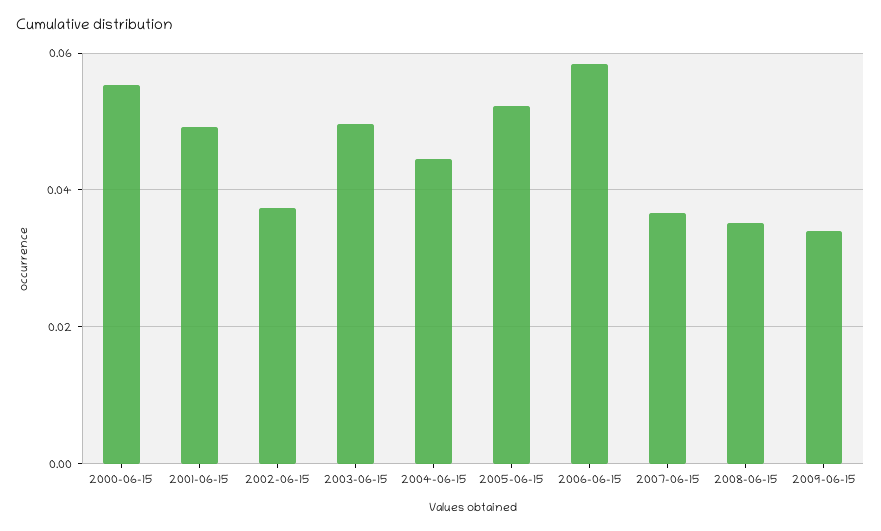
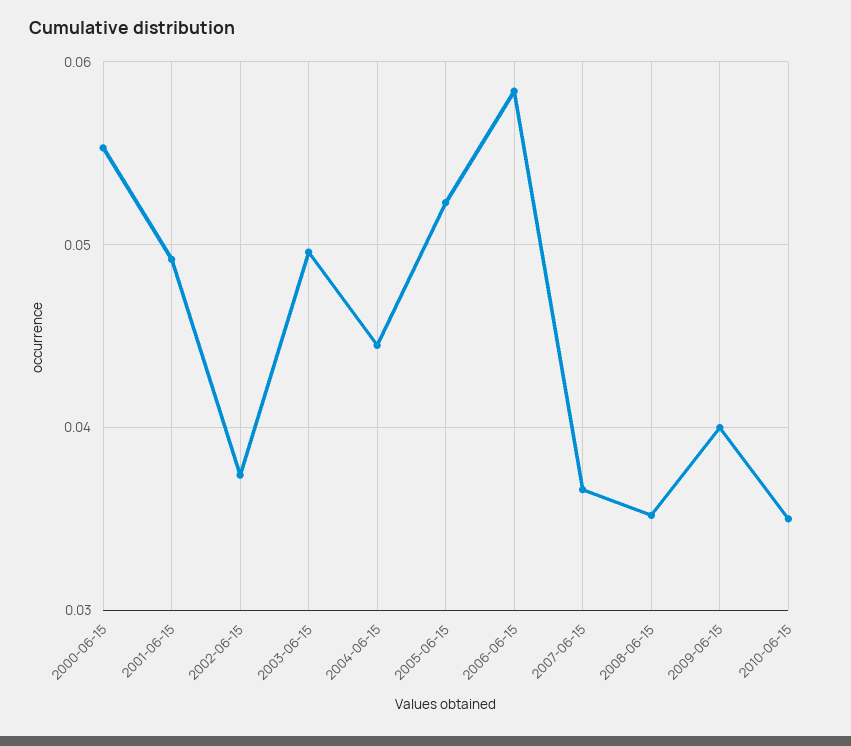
2009-06-15: 0.034 -> 0.04
2010-06-15: none -> 0.035

